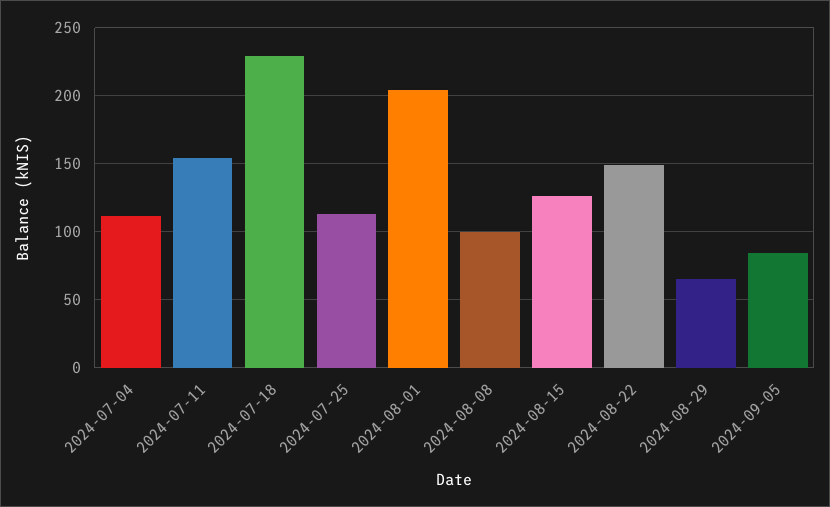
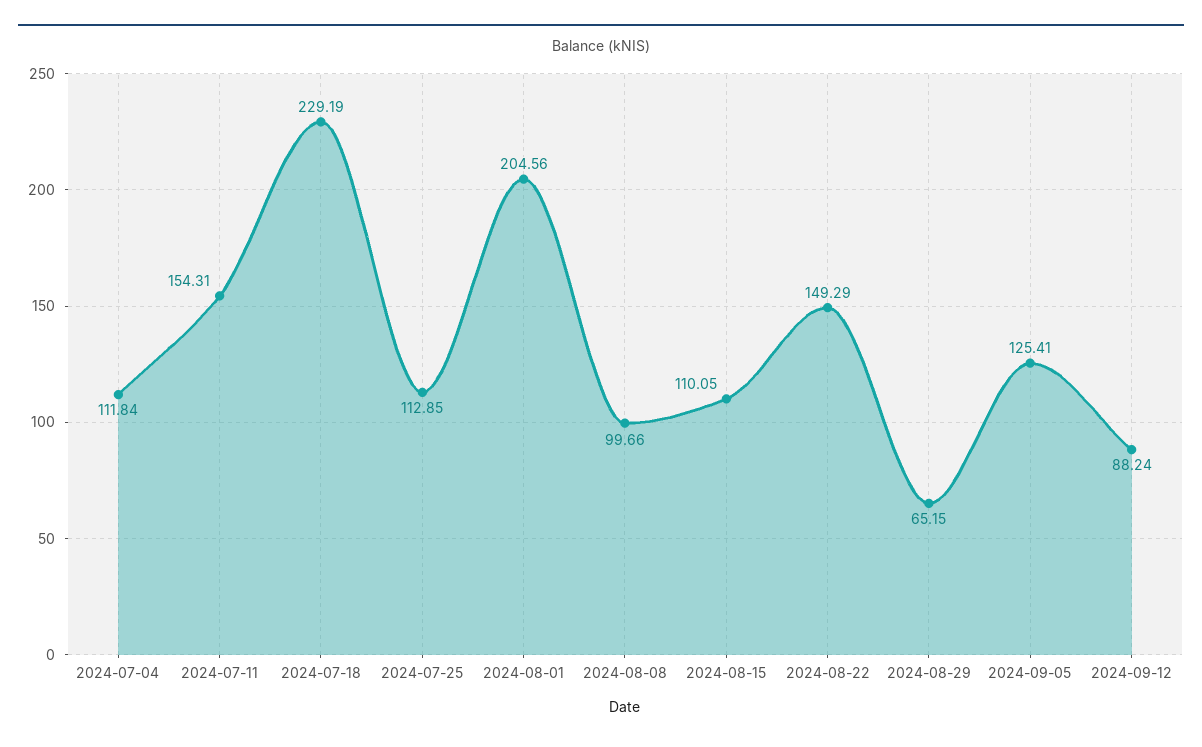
2024-08-15: 125 -> 110.05
2024-09-05: 85 -> 125.41
2024-09-12: none -> 88.24

